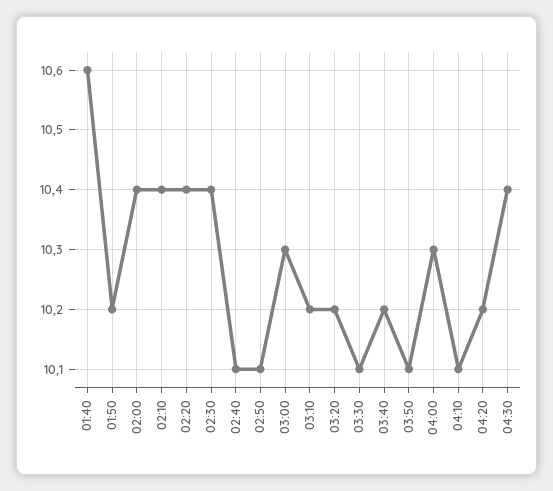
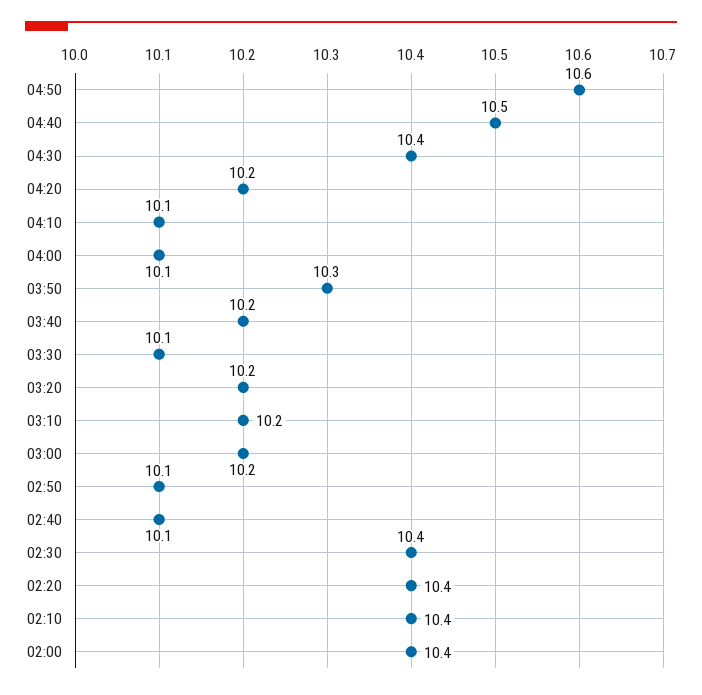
01:40: 10.6 -> none
01:50: 10.2 -> none
03:00: 10.3 -> 10.2
03:50: 10.1 -> 10.3
04:00: 10.3 -> 10.1
04:50: none -> 10.6
04:40: none -> 10.5

